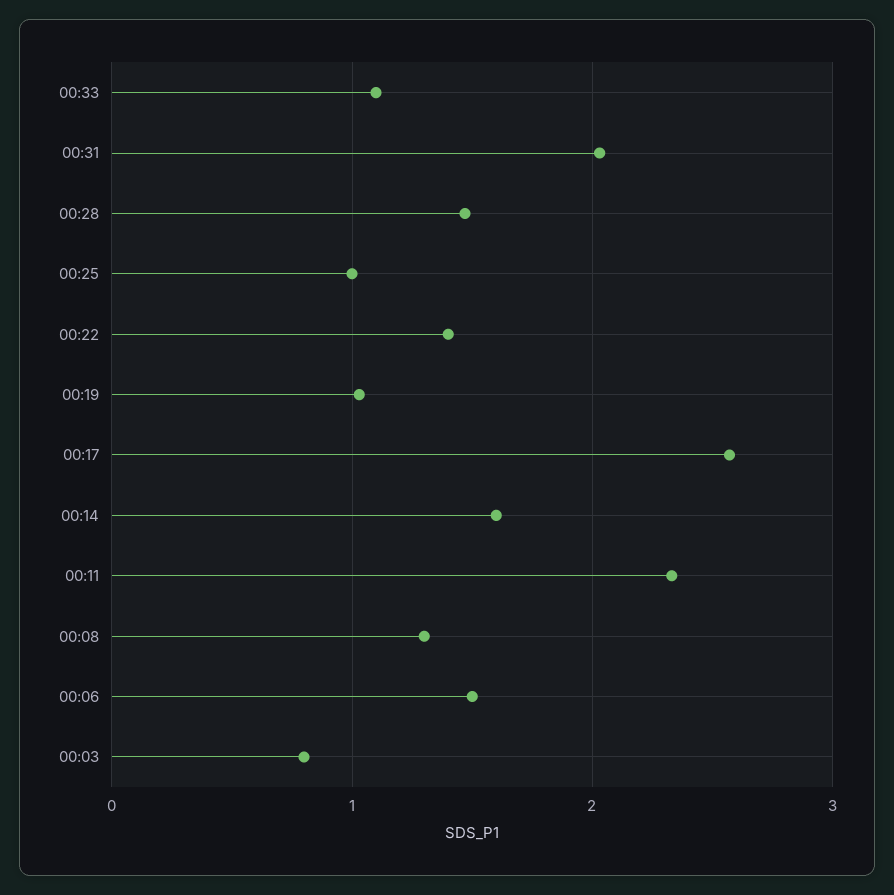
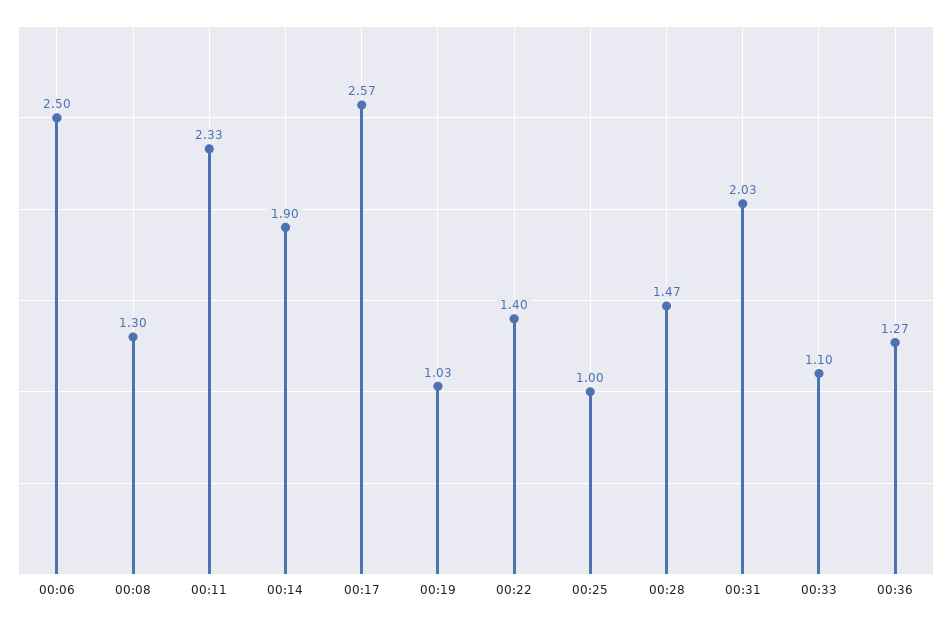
00:14: 1.6 -> 1.9
00:06: 1.5 -> 2.5
00:03: 0.8 -> none
00:36: none -> 1.27

